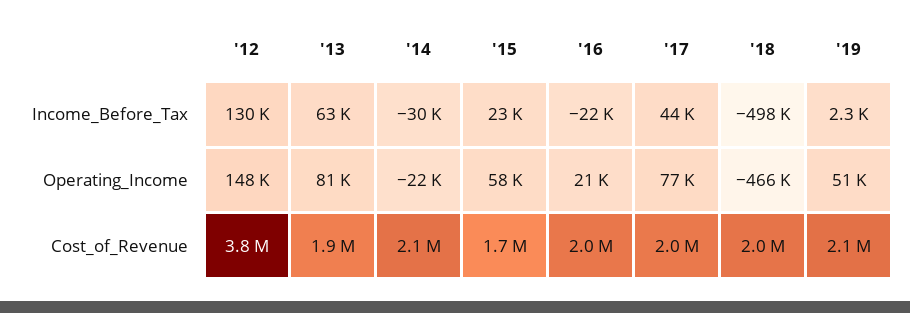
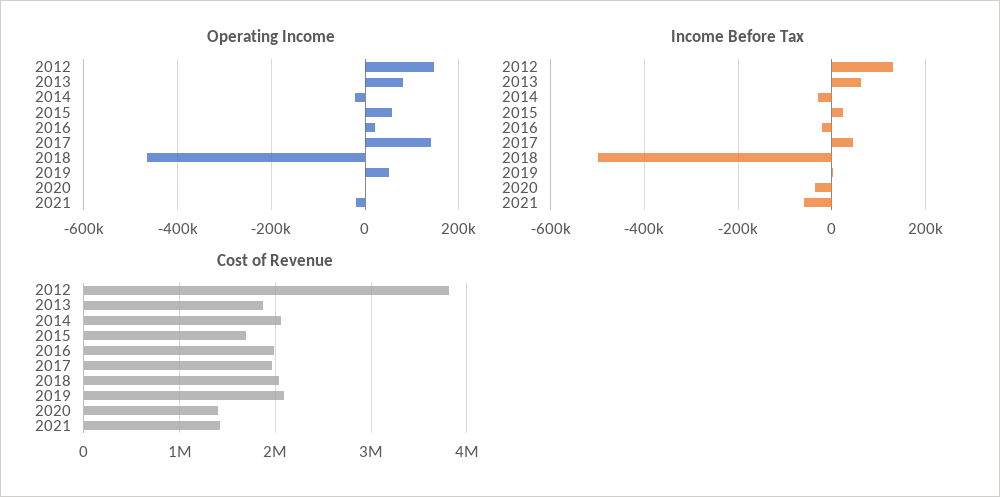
Operating_Income, '17: 77000 -> 140000
Operating_Income, 2020: none -> 0
Operating_Income, 2021: none -> -20000
Income_Before_Tax, 2020: none -> -40000
Income_Before_Tax, 2021: none -> -60000
Cost_of_Revenue, 2020: none -> 1400000
Cost_of_Revenue, 2021: none -> 1400000

